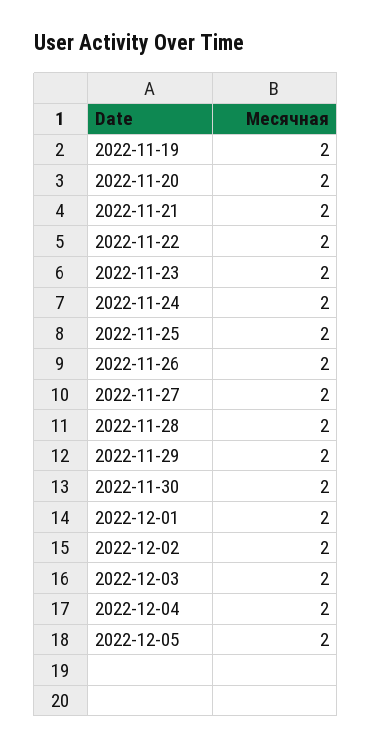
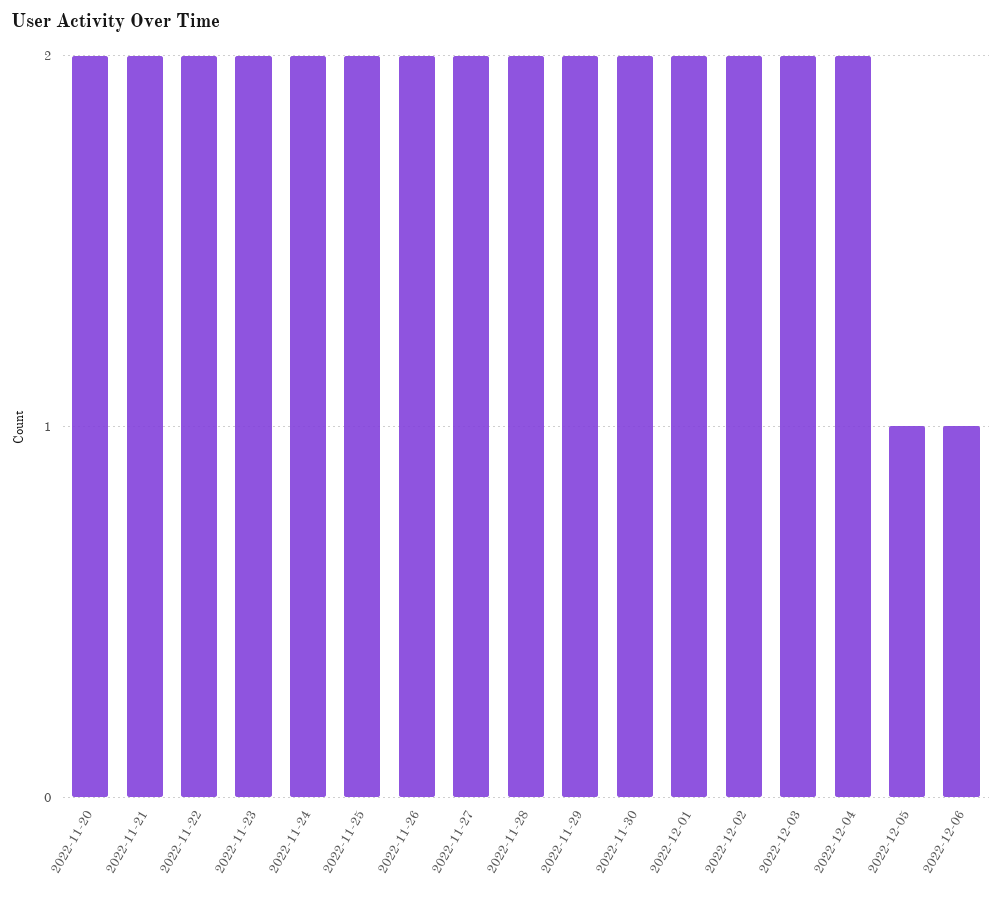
2022-11-19: 2 -> none
2022-12-05: 2 -> 1
2022-12-06: none -> 1

